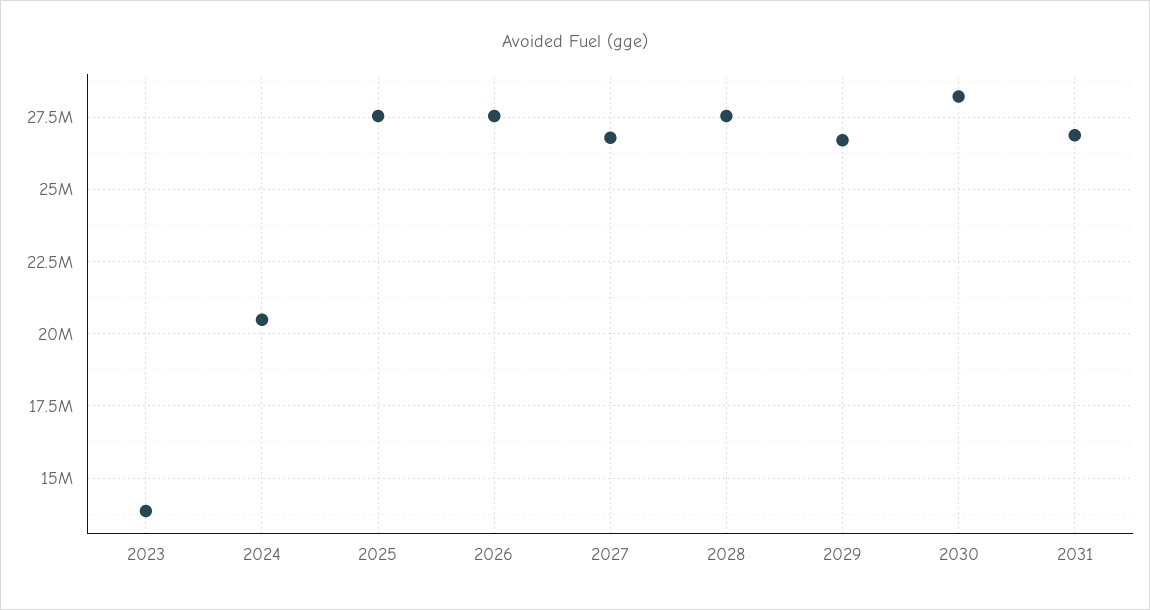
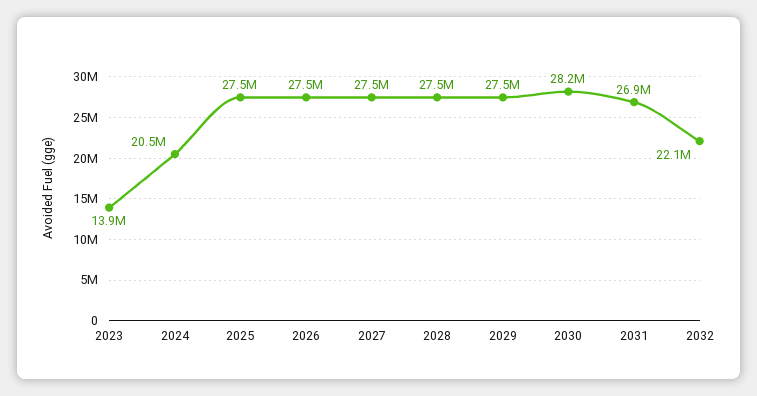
2027: 26750000 -> 27500000
2029: 26750000 -> 27500000
2032: none -> 22100000

